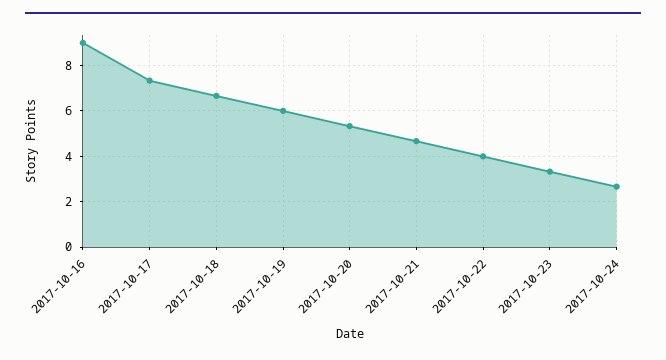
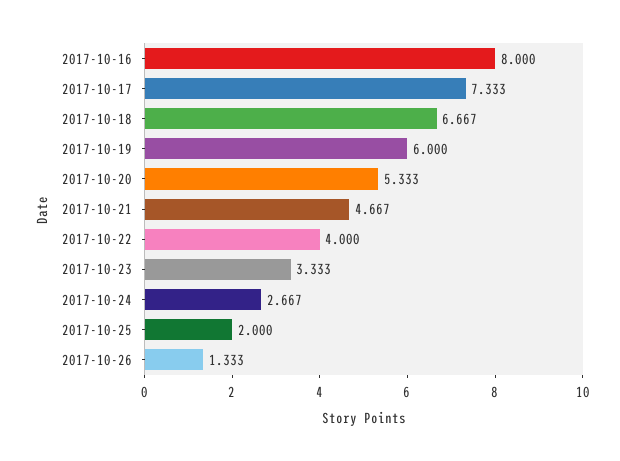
2017-10-16: 9 -> 8
2017-10-25: none -> 2
2017-10-26: none -> 1.333

